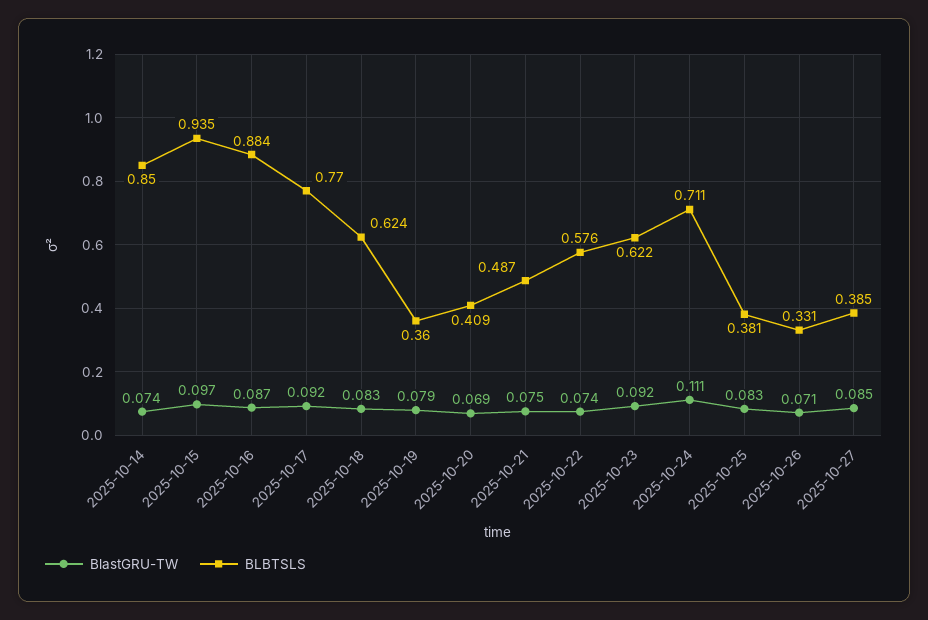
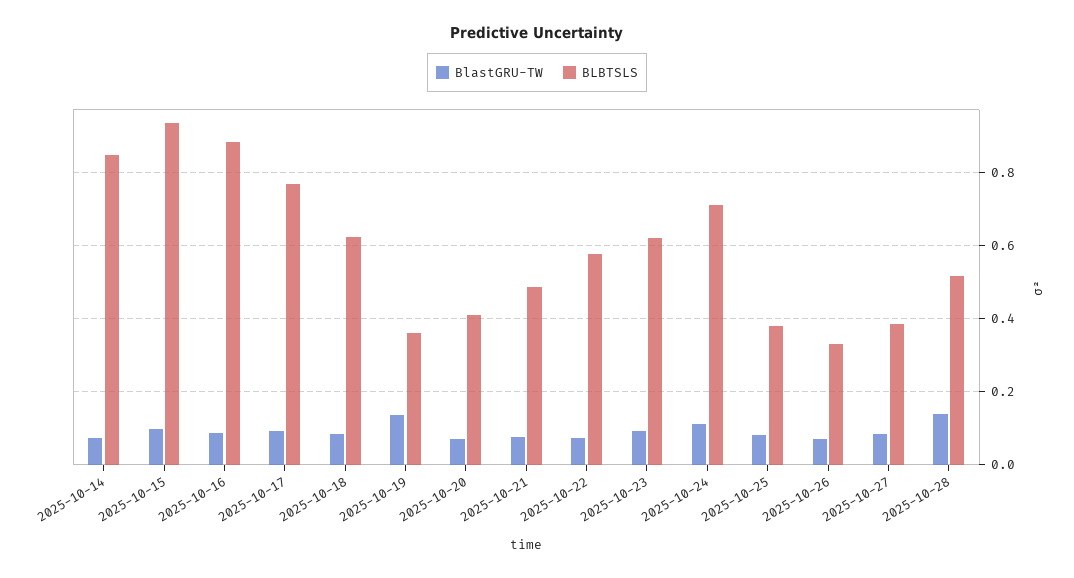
BlastGRU-TW, 2025-10-19: 0.079 -> 0.14
BlastGRU-TW, 2025-10-28: none -> 0.14
BLBTSLS, 2025-10-28: none -> 0.52

